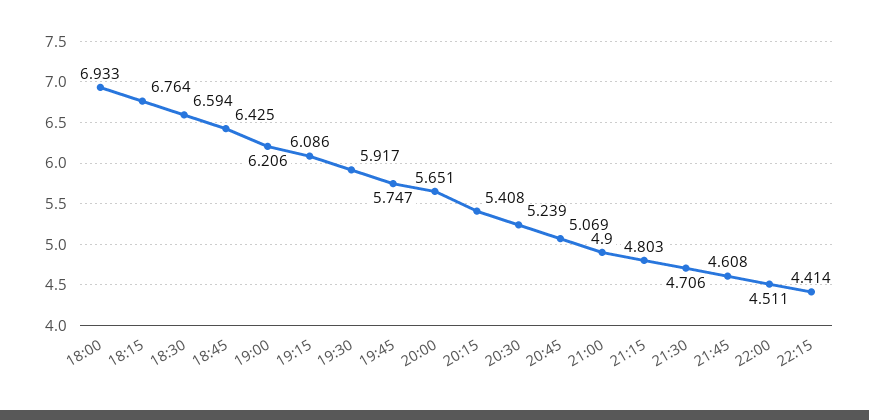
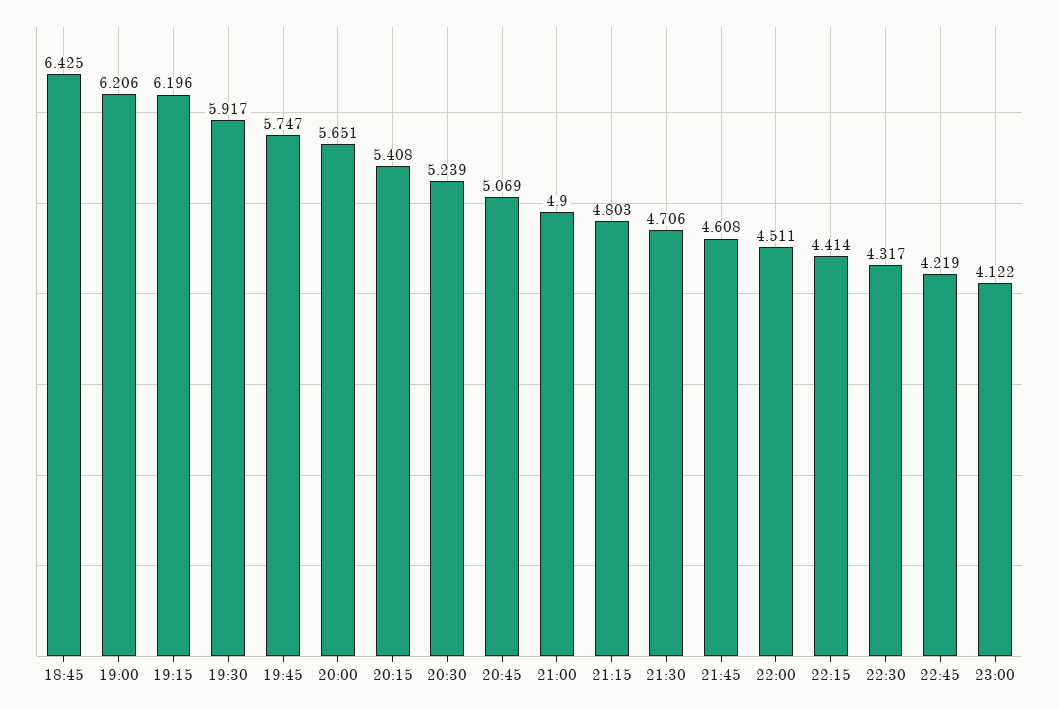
18:00: 6.933 -> none
18:15: 6.764 -> none
18:30: 6.594 -> none
19:15: 6.086 -> 6.196
22:30: none -> 4.317
22:45: none -> 4.219
23:00: none -> 4.122

